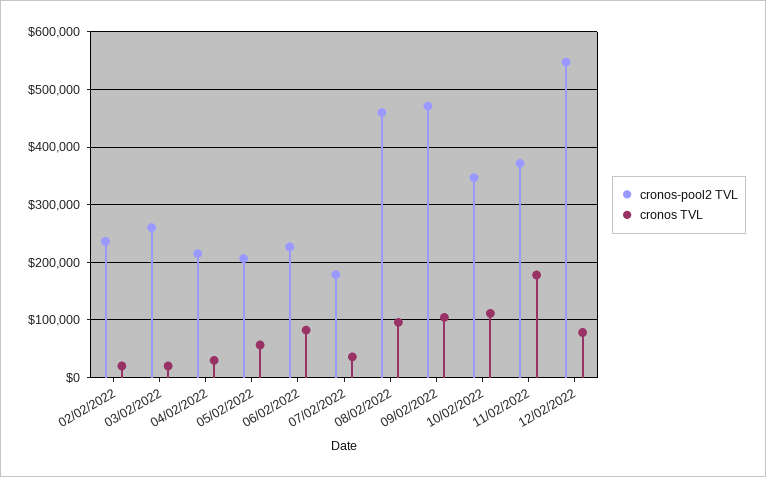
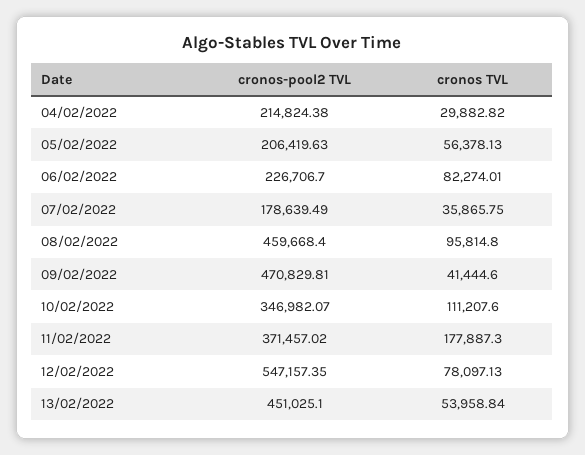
cronos-pool2 TVL, 02/02/2022: 240000 -> none
cronos TVL, 02/02/2022: 20000 -> none
cronos-pool2 TVL, 03/02/2022: 260000 -> none
cronos TVL, 03/02/2022: 20000 -> none
cronos TVL, 09/02/2022: 100000 -> 41444.6
cronos-pool2 TVL, 13/02/2022: none -> 451025.1
cronos TVL, 13/02/2022: none -> 53958.84

